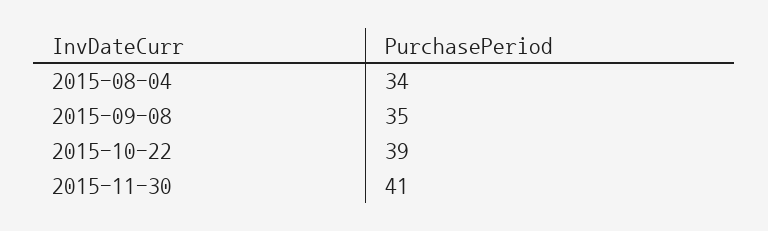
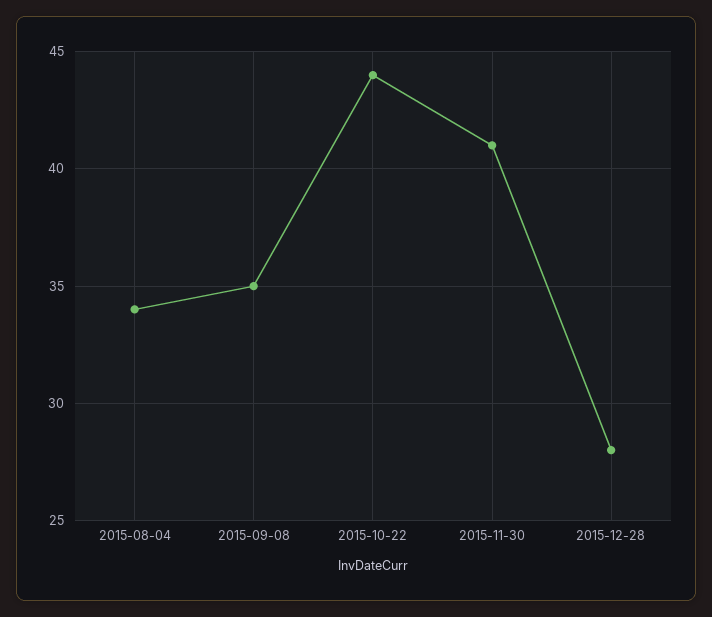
2015-10-22: 39 -> 44
2015-12-28: none -> 28

